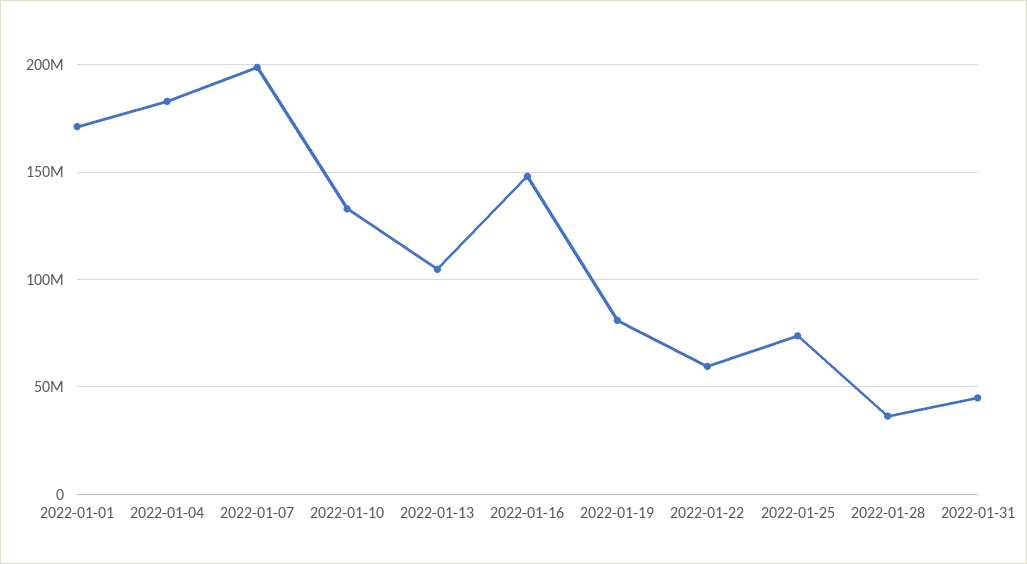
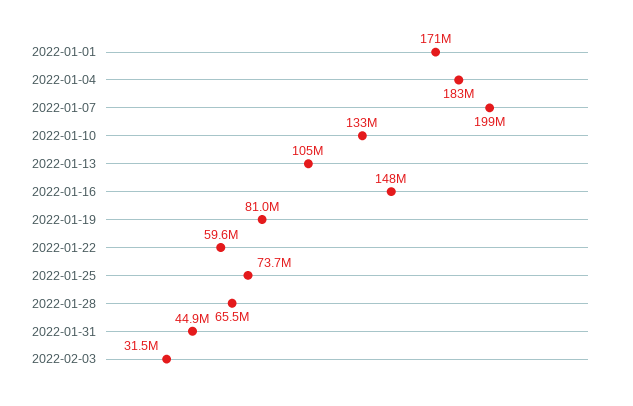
2022-01-28: 35000000 -> 65500000
2022-02-03: none -> 31500000

